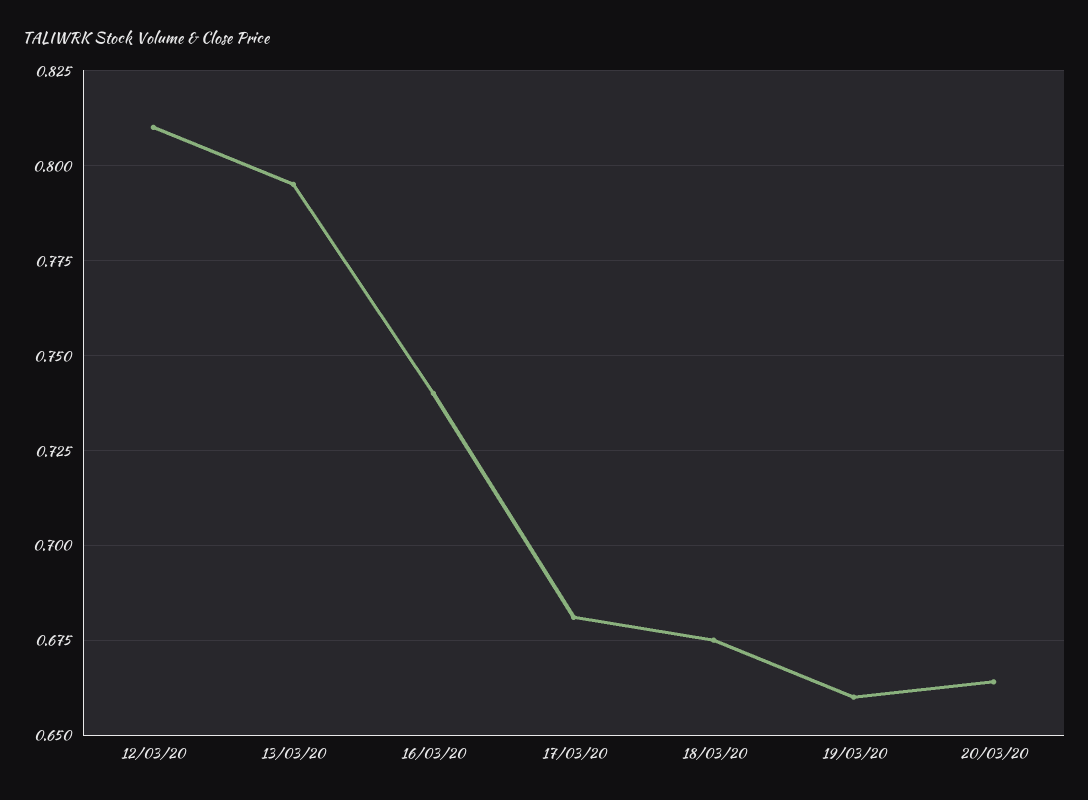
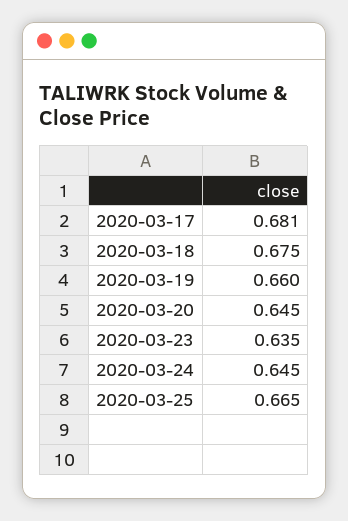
12/03/20: 0.81 -> none
13/03/20: 0.795 -> none
16/03/20: 0.74 -> none
20/03/20: 0.665 -> 0.645
2020-03-23: none -> 0.635
2020-03-24: none -> 0.645
2020-03-25: none -> 0.665

